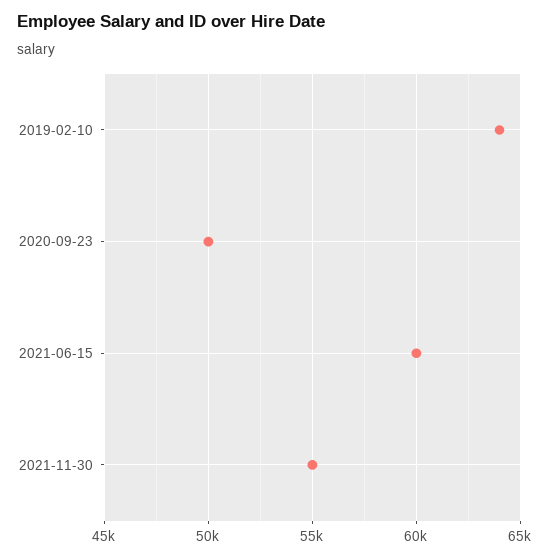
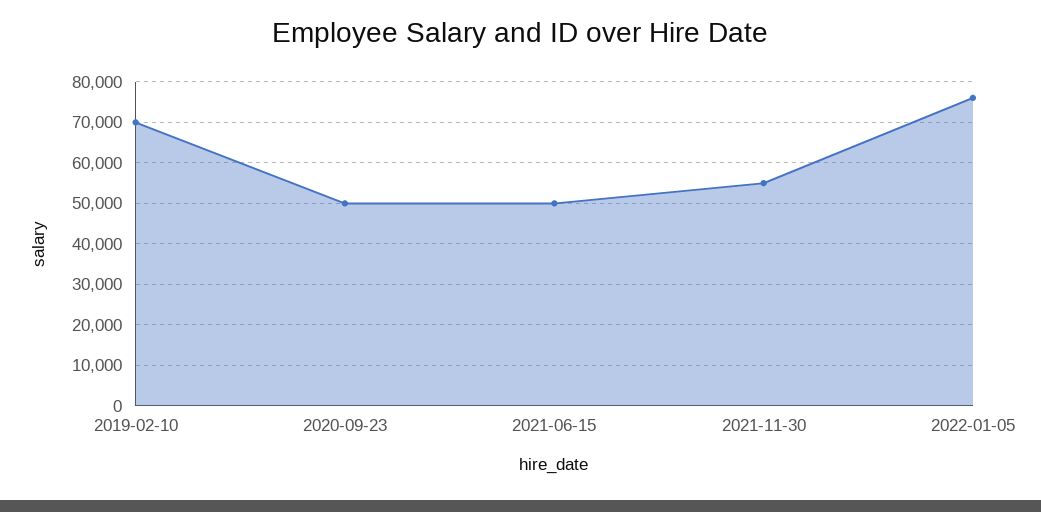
2019-02-10: 64000 -> 70000
2021-06-15: 60000 -> 50000
2022-01-05: none -> 76000

